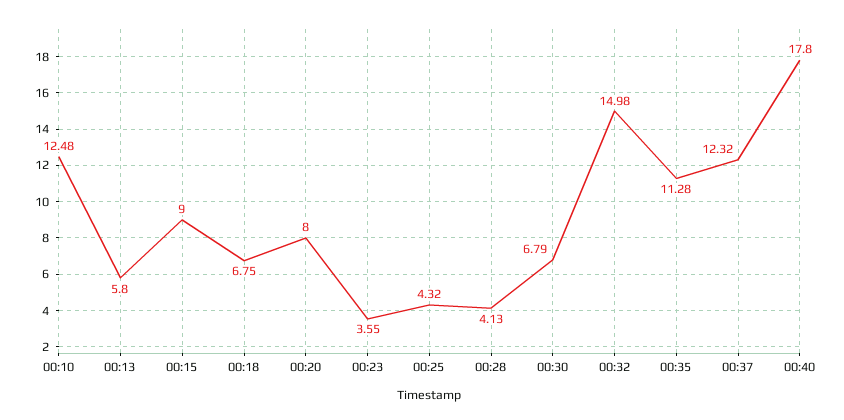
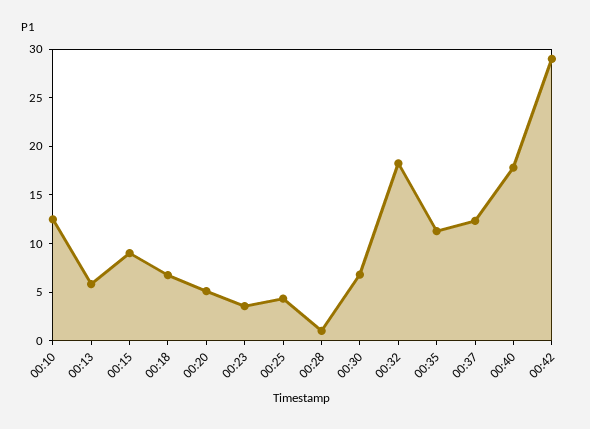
00:20: 8 -> 5
00:28: 4.13 -> 1
00:32: 14.98 -> 18
00:42: none -> 29

